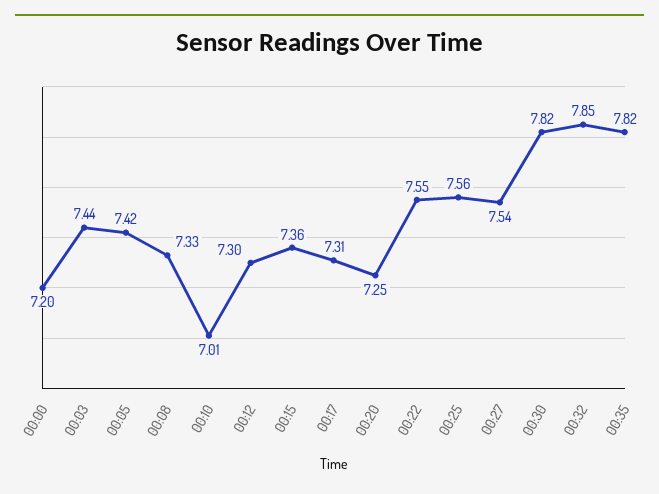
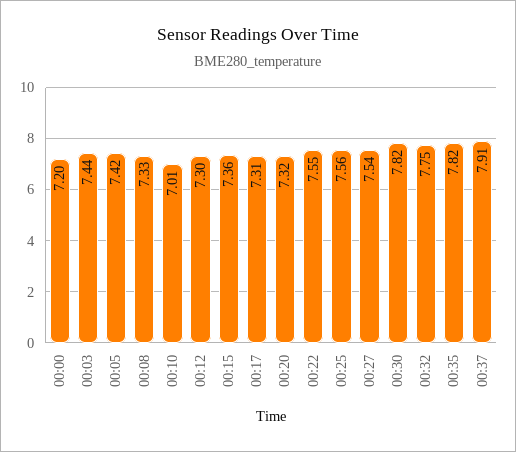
00:20: 7.25 -> 7.32
00:32: 7.85 -> 7.75
00:37: none -> 7.91

